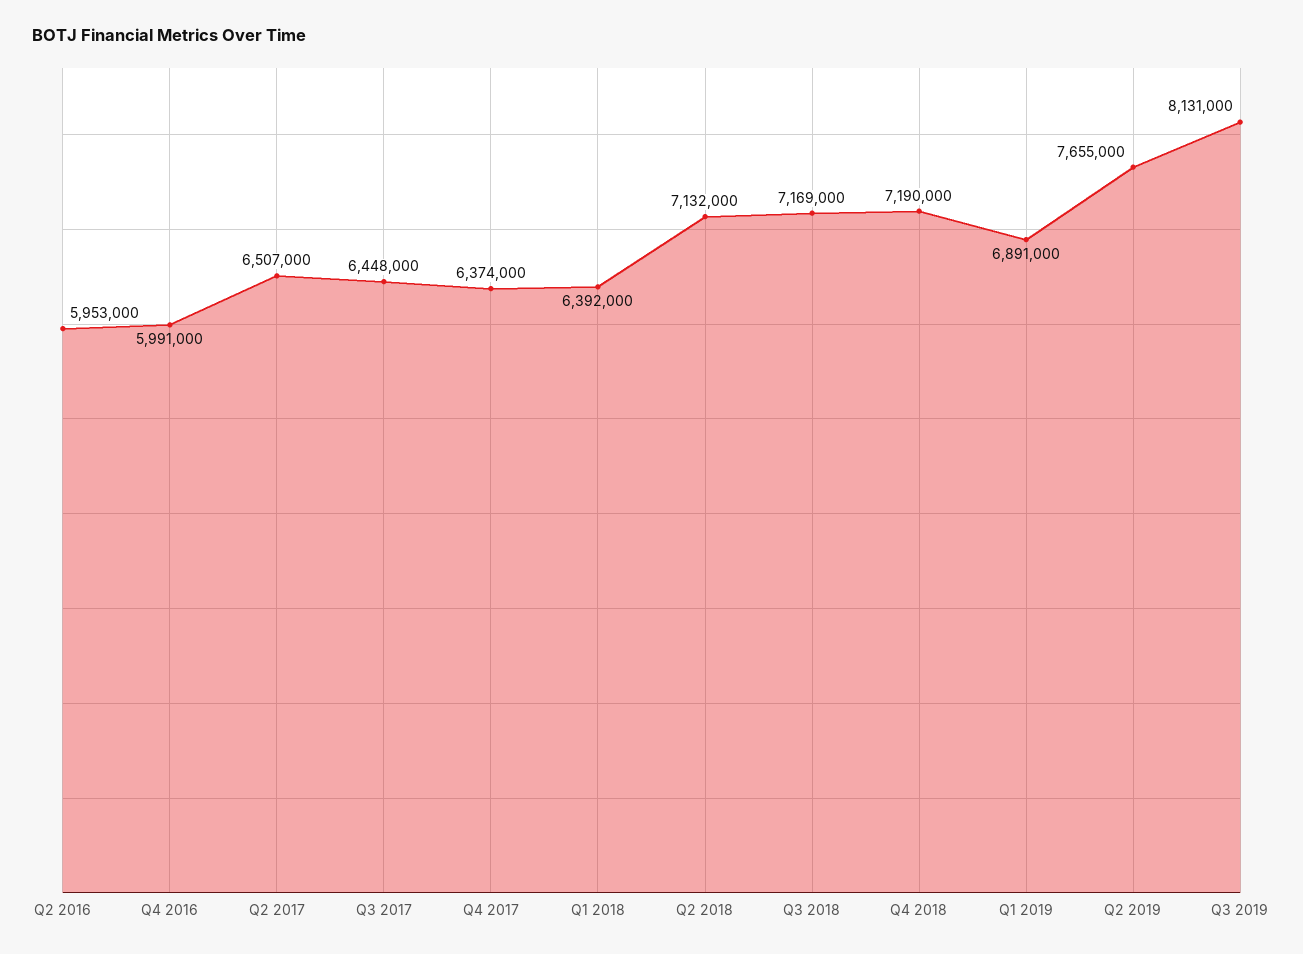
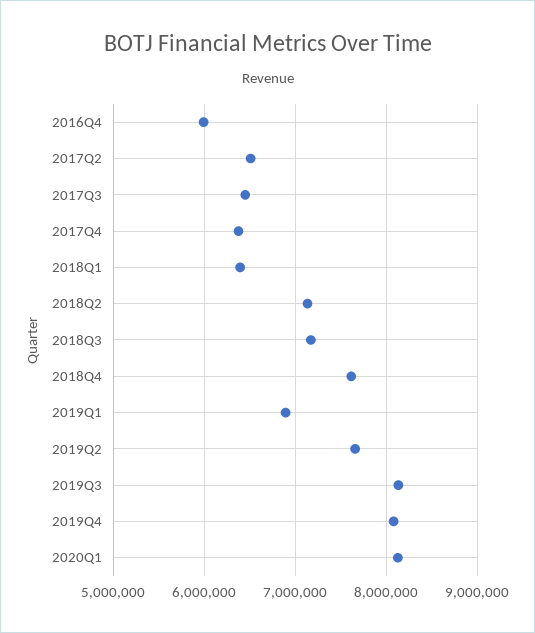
Q2 2016: 5953000 -> none
Q4 2018: 7190000 -> 7600000
2019Q4: none -> 8100000
2020Q1: none -> 8100000

